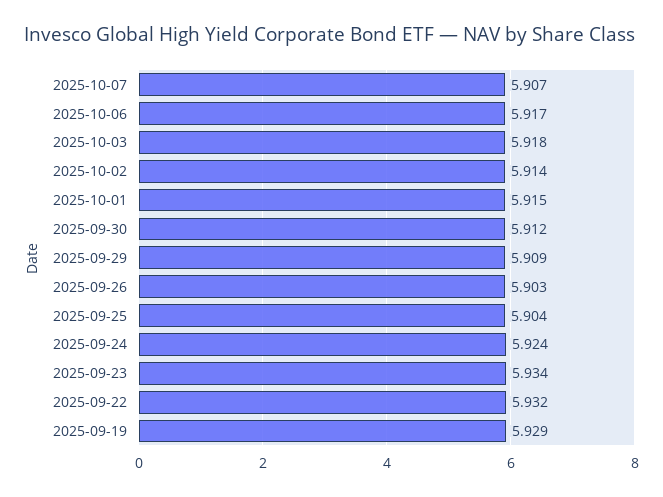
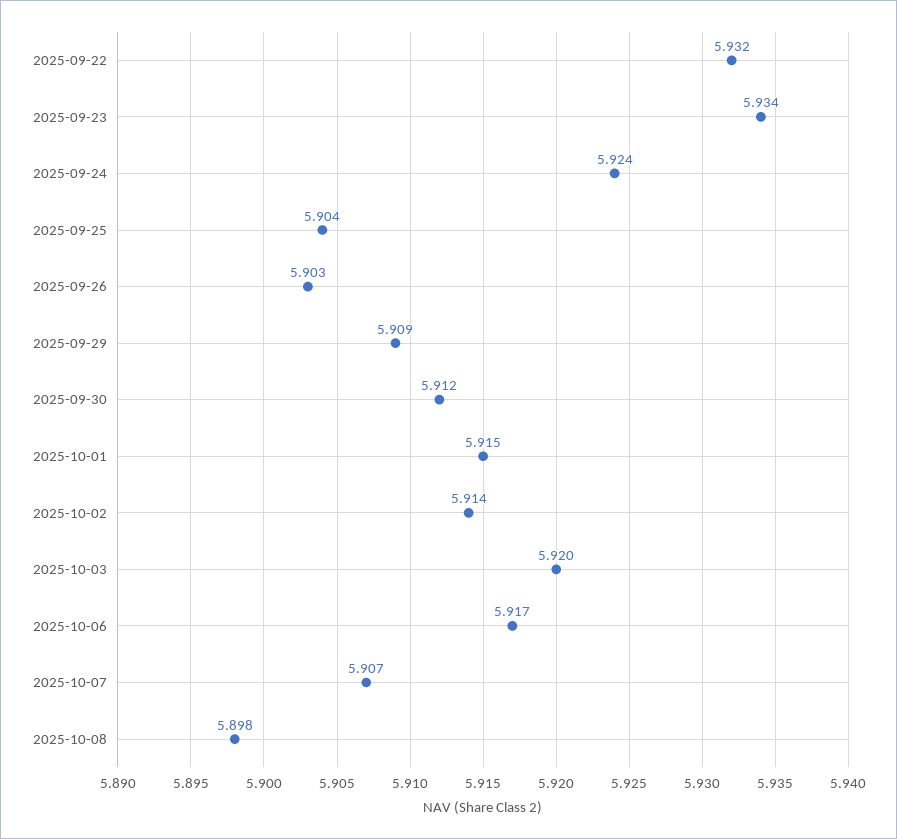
2025-10-03: 5.918 -> 5.92
2025-09-19: 5.929 -> none
2025-10-08: none -> 5.898

